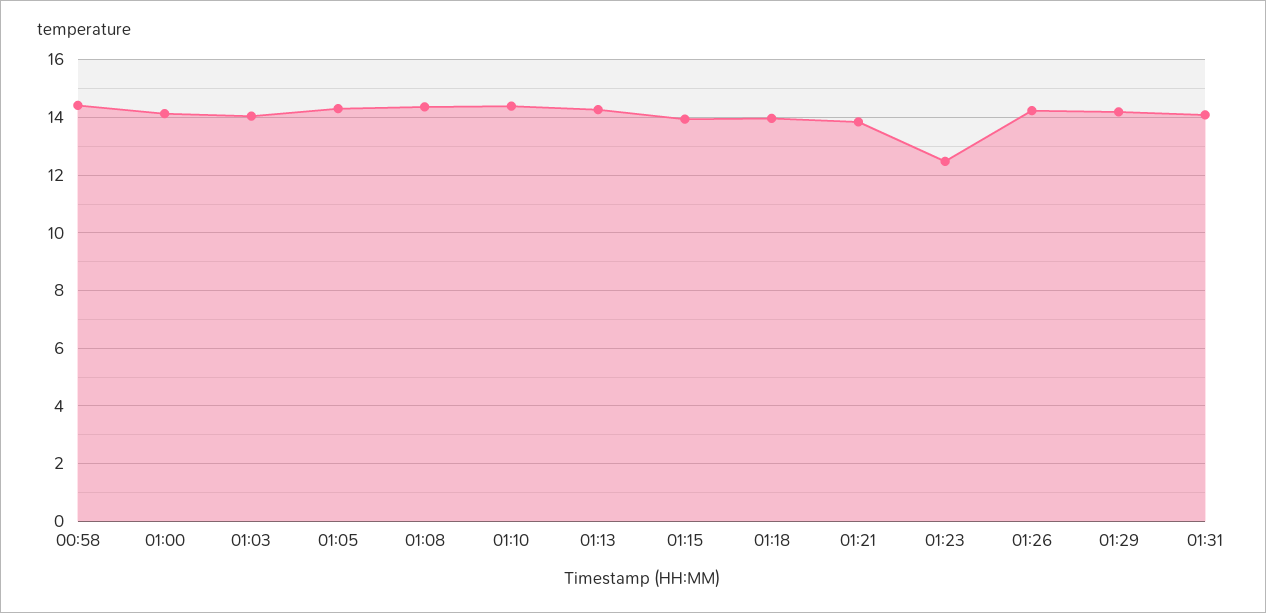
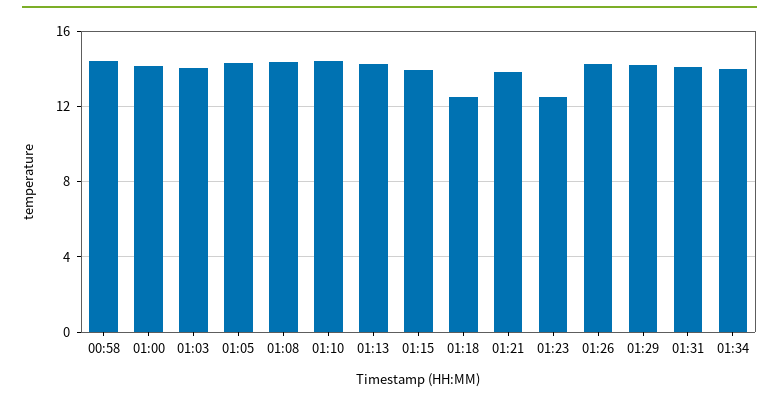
01:18: 14 -> 12.5
01:34: none -> 14

